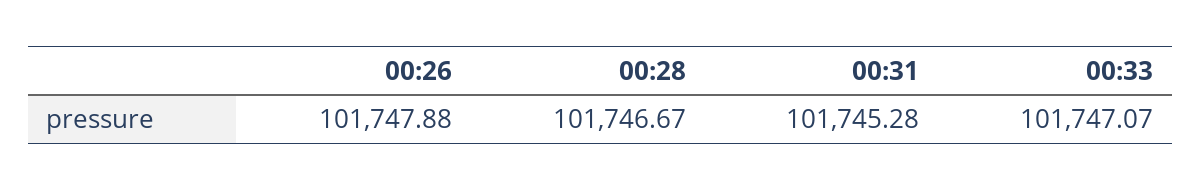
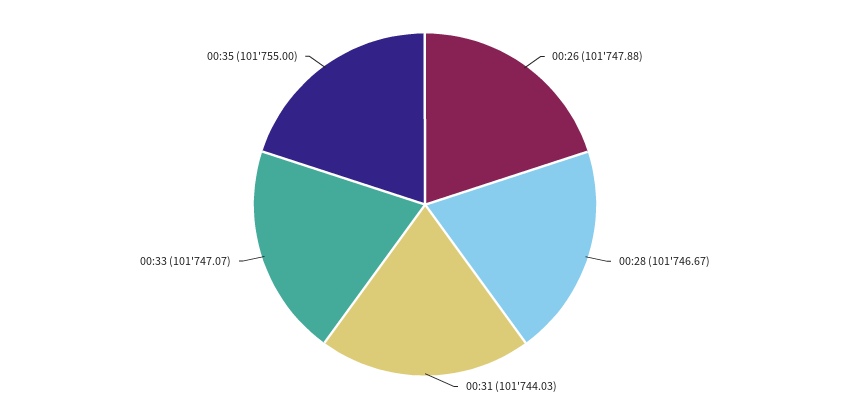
00:31: 101745.28 -> 101744.03
00:35: none -> 101755

